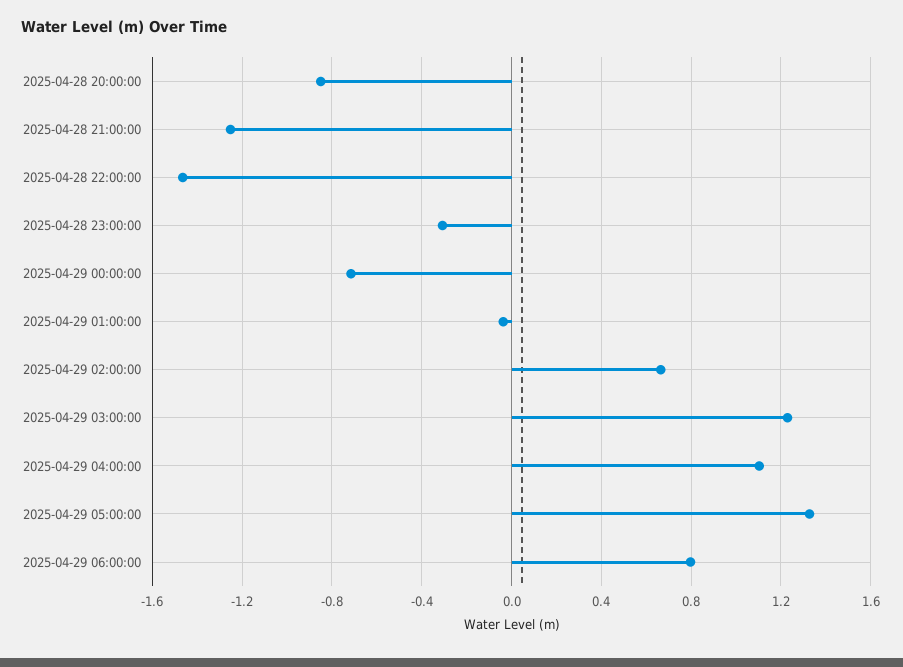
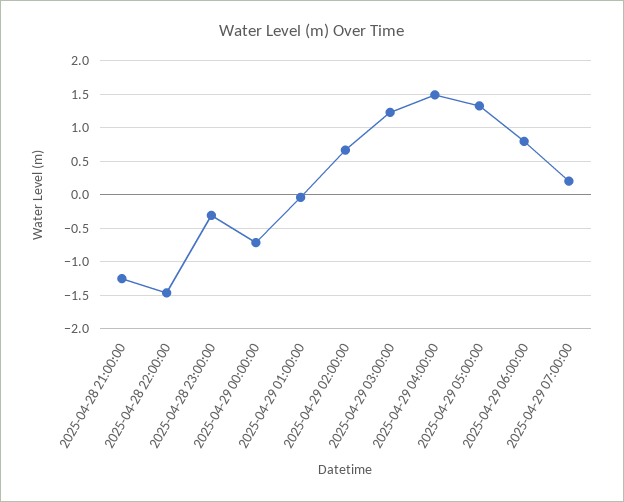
2025-04-28 20:00:00: -0.85 -> none
2025-04-29 04:00:00: 1.1 -> 1.5
2025-04-29 07:00:00: none -> 0.2

